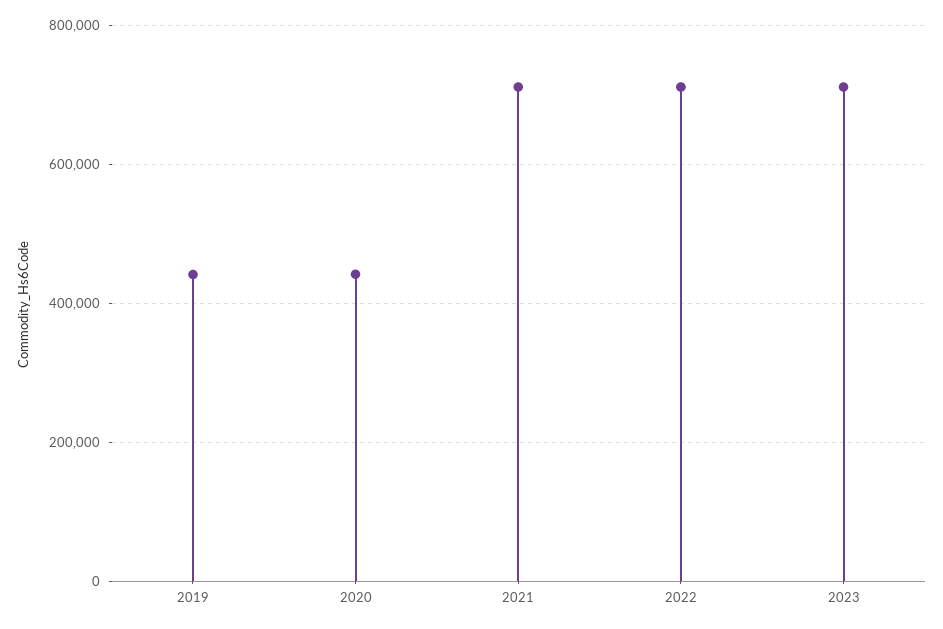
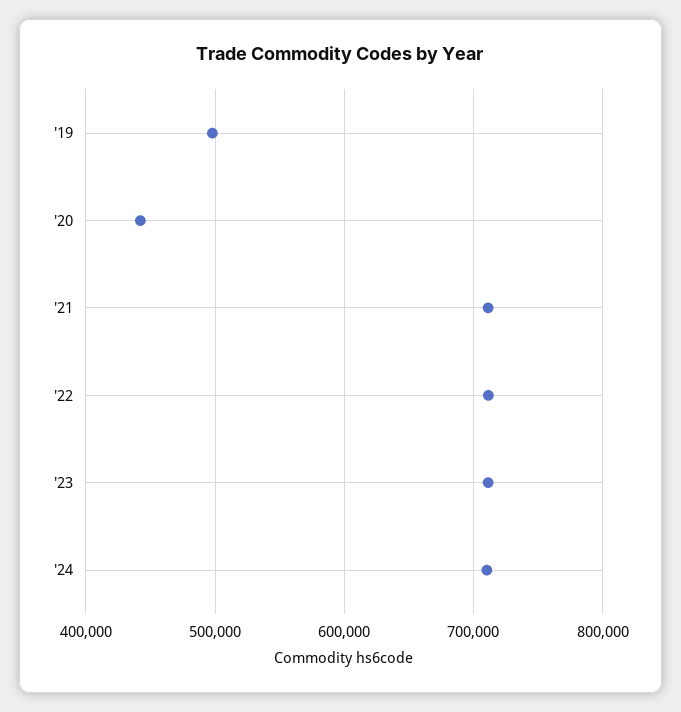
2019: 440000 -> 500000
'24: none -> 710000

